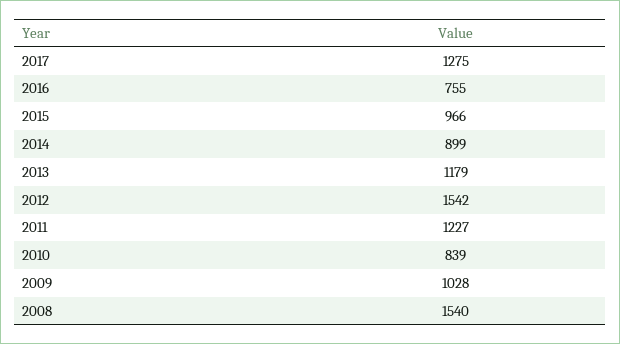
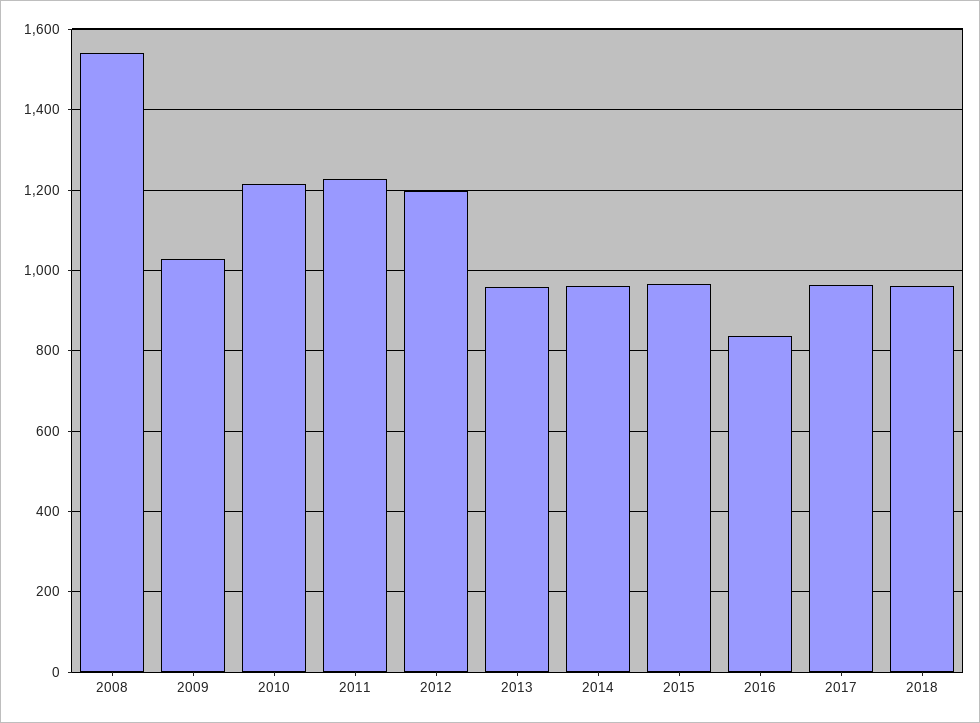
2017: 1275 -> 960
2016: 755 -> 840
2014: 899 -> 960
2013: 1179 -> 960
2012: 1542 -> 1200
2010: 839 -> 1220
2018: none -> 960

